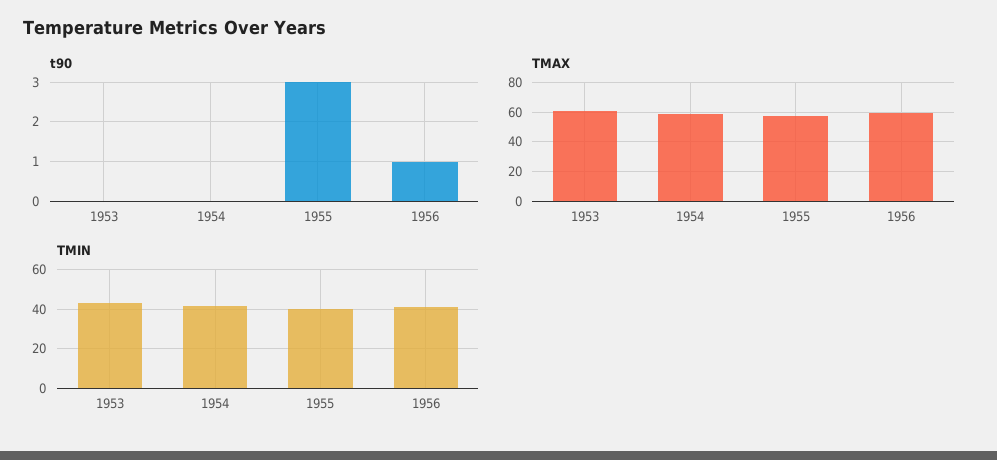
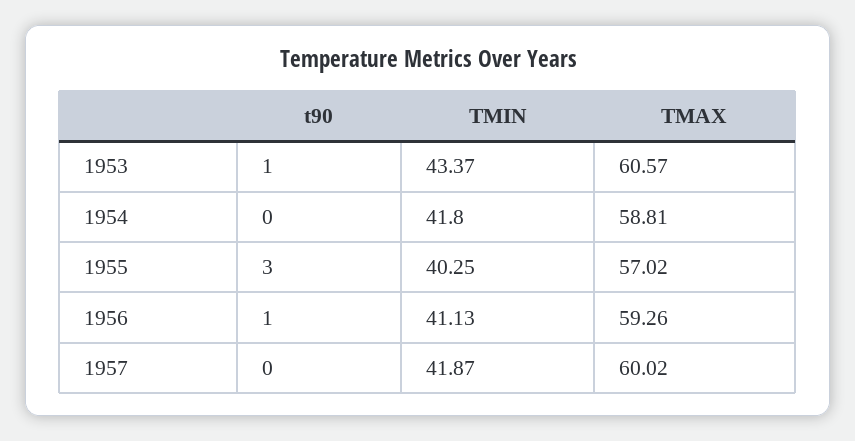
t90, 1953: 0 -> 1
t90, 1957: none -> 0
TMIN, 1957: none -> 41.87
TMAX, 1957: none -> 60.02

